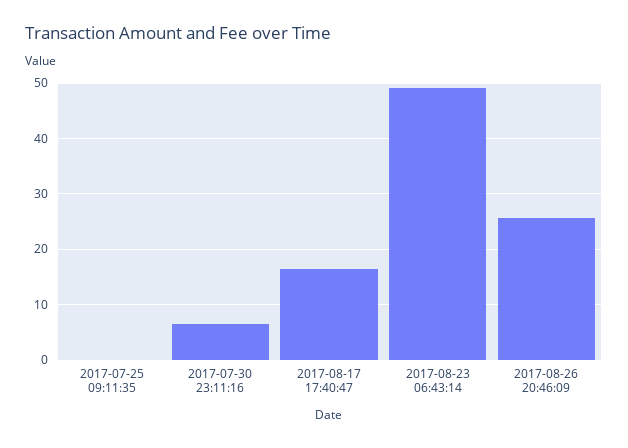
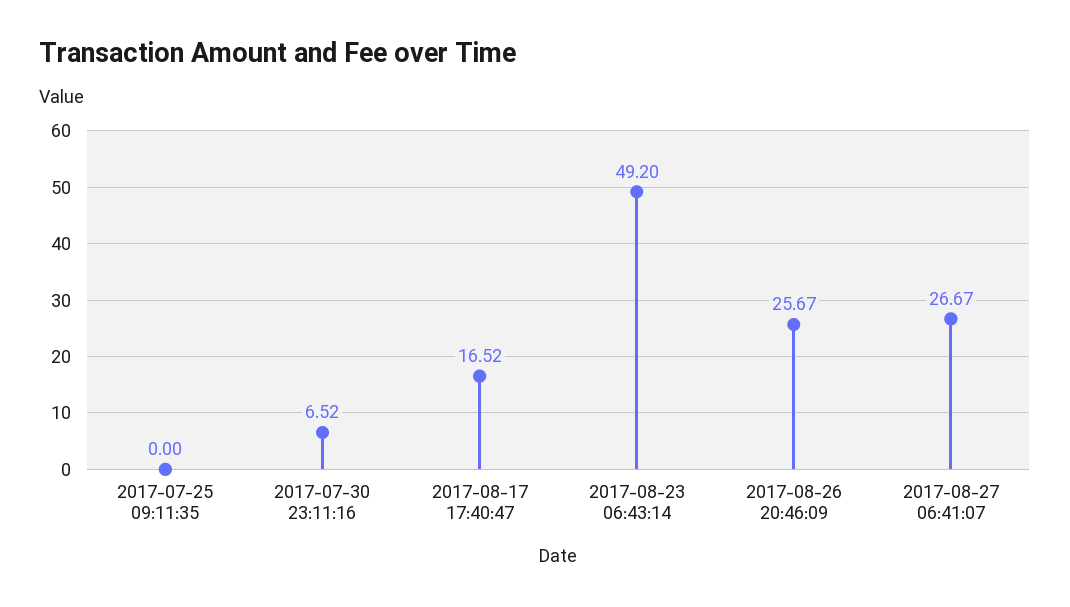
2017-08-27 06:41:07: none -> 26.67

